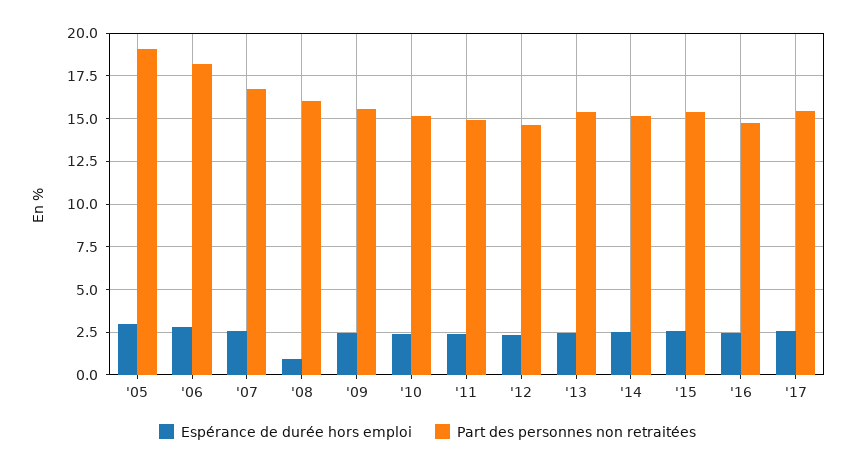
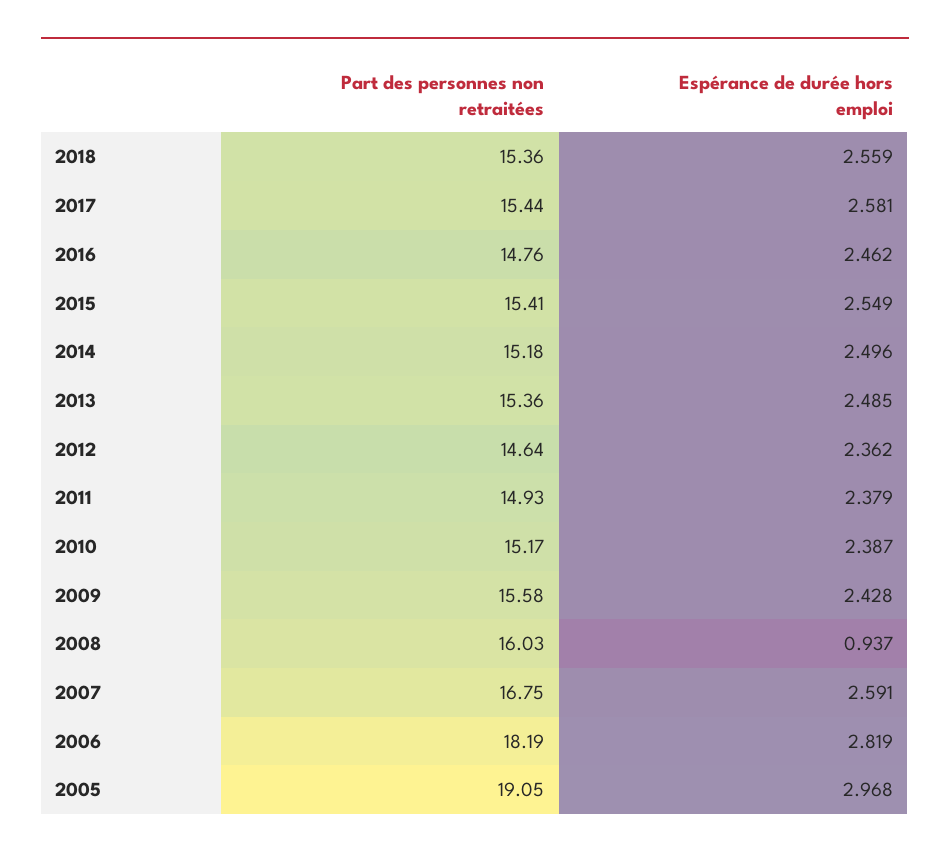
Part des personnes non retraitées, 2018: none -> 15.36
Espérance de durée hors emploi, 2018: none -> 2.559

